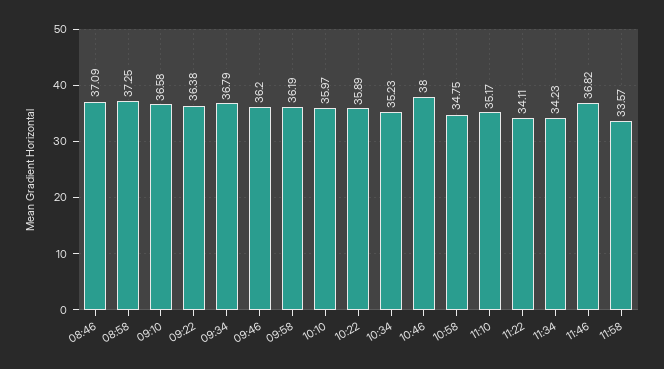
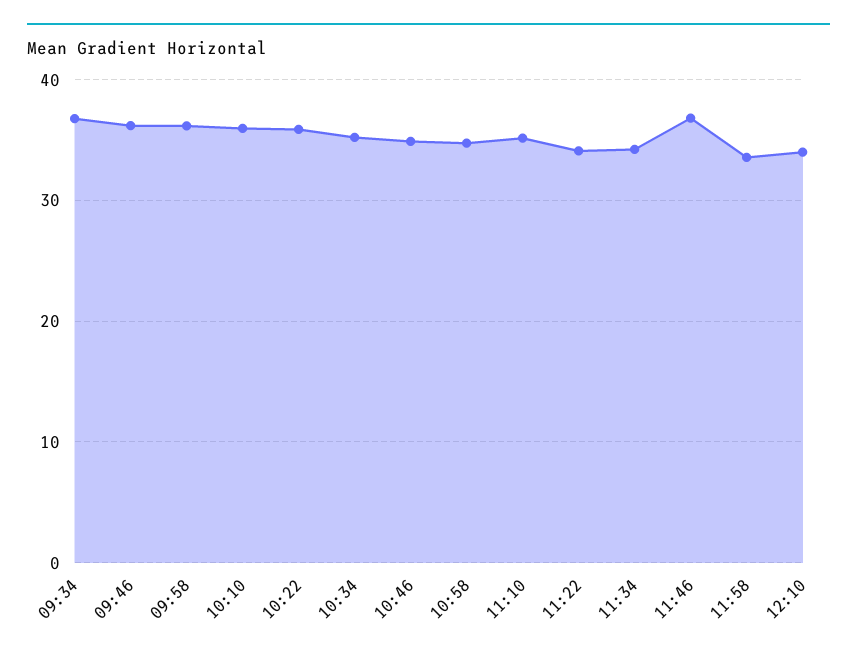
08:46: 37.09 -> none
08:58: 37.25 -> none
09:10: 36.58 -> none
09:22: 36.38 -> none
10:46: 38 -> 35
12:10: none -> 34

